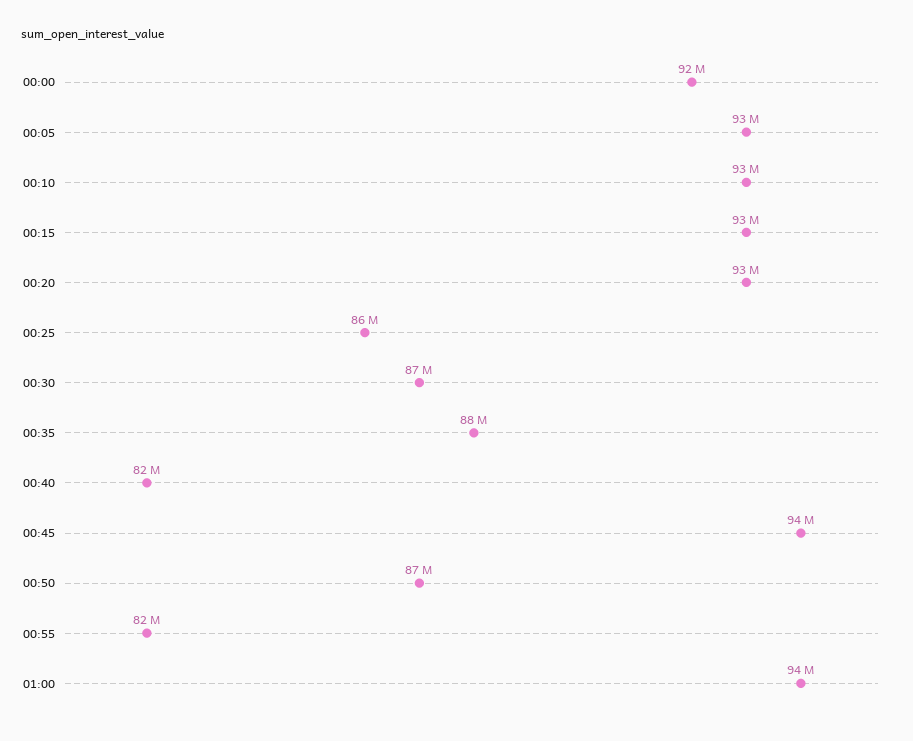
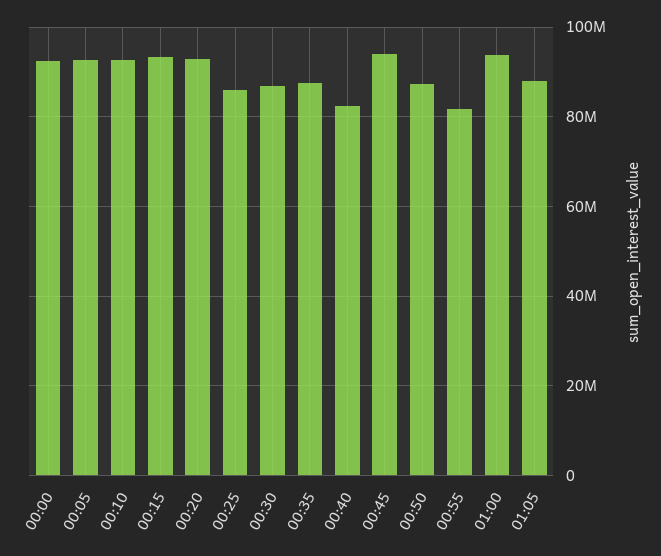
01:05: none -> 88000000

